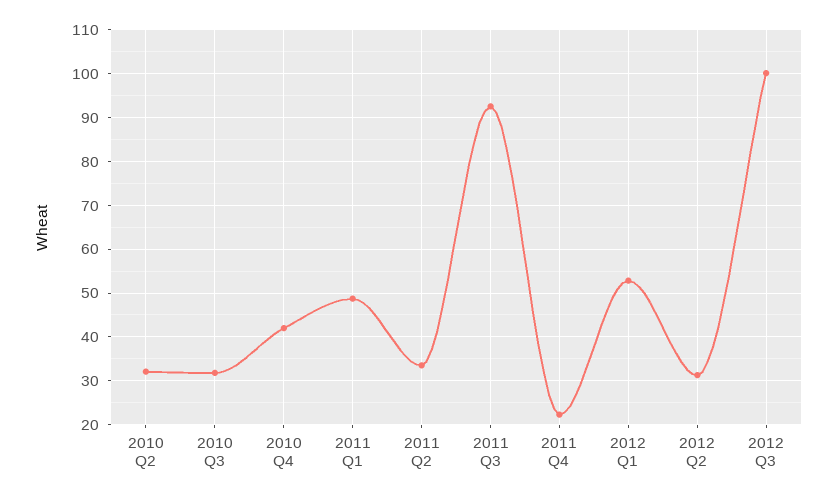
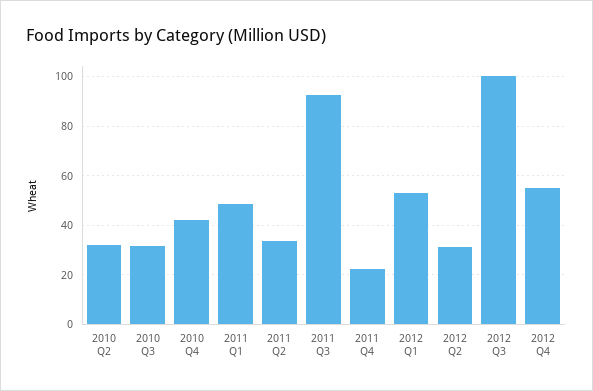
2012 Q4: none -> 55

